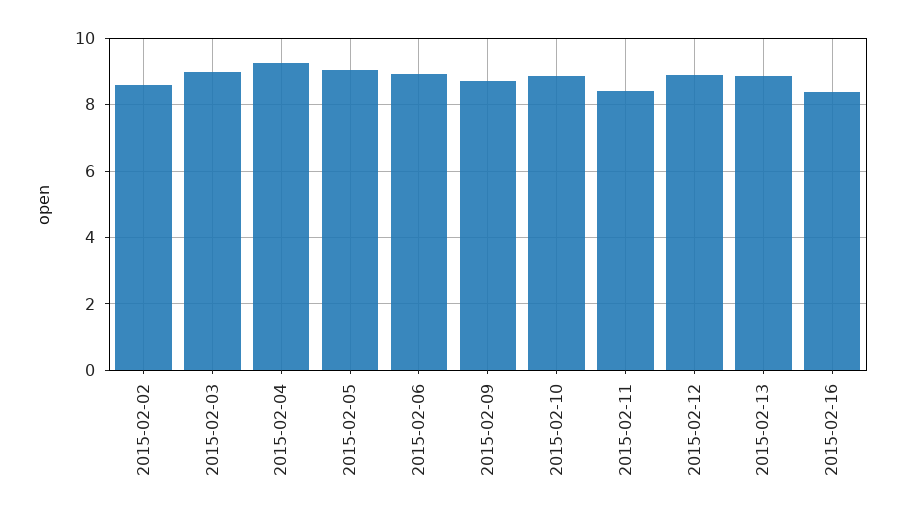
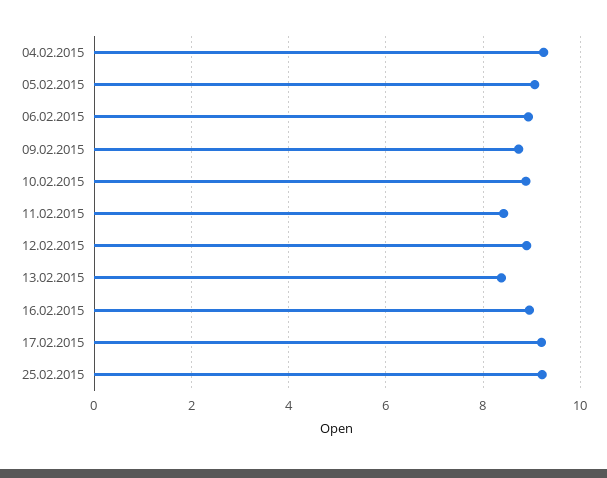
2015-02-02: 8.6 -> none
2015-02-03: 9 -> none
2015-02-13: 8.8 -> 8.4
2015-02-16: 8.4 -> 9
17.02.2015: none -> 9.2
25.02.2015: none -> 9.2

